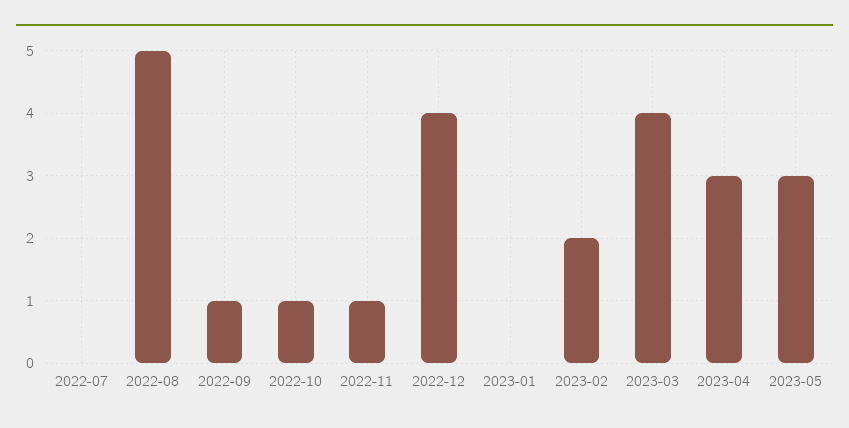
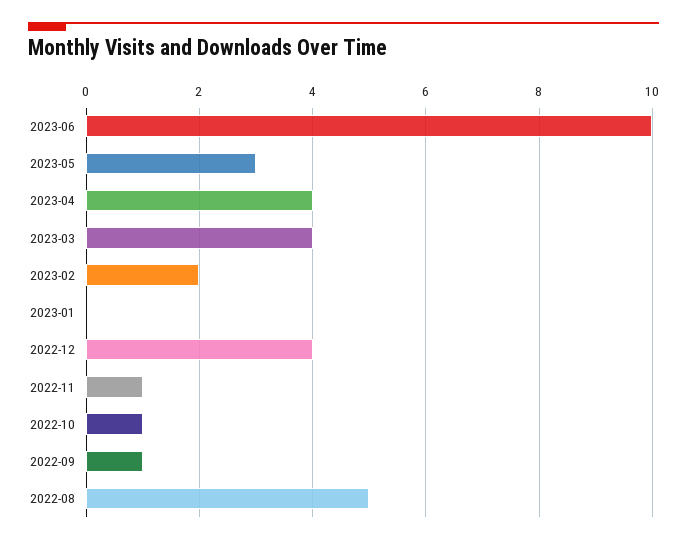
2022-07: 0 -> none
2023-04: 3 -> 4
2023-06: none -> 10

